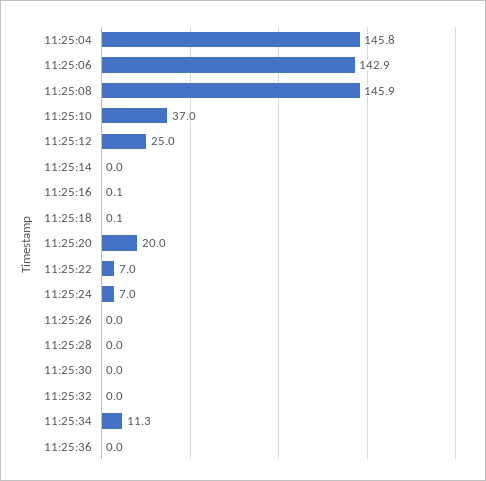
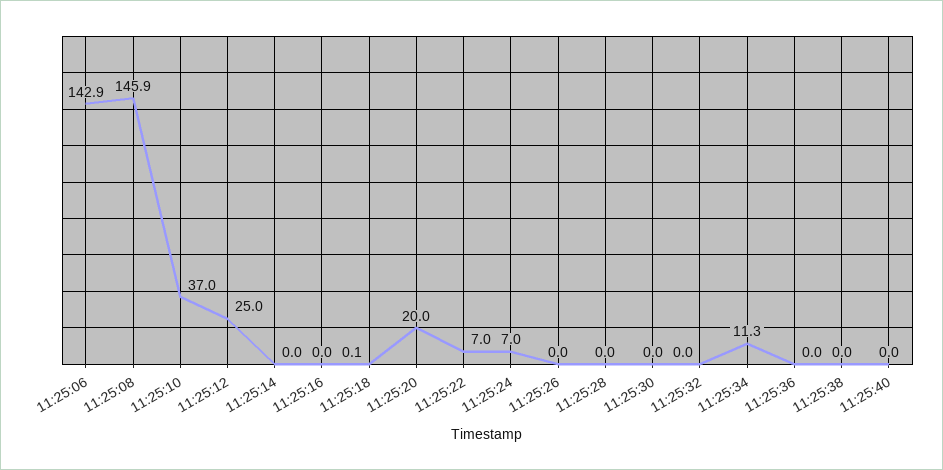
11:25:04: 145.8 -> none
11:25:16: 0.1 -> 0
11:25:38: none -> 0
11:25:40: none -> 0

